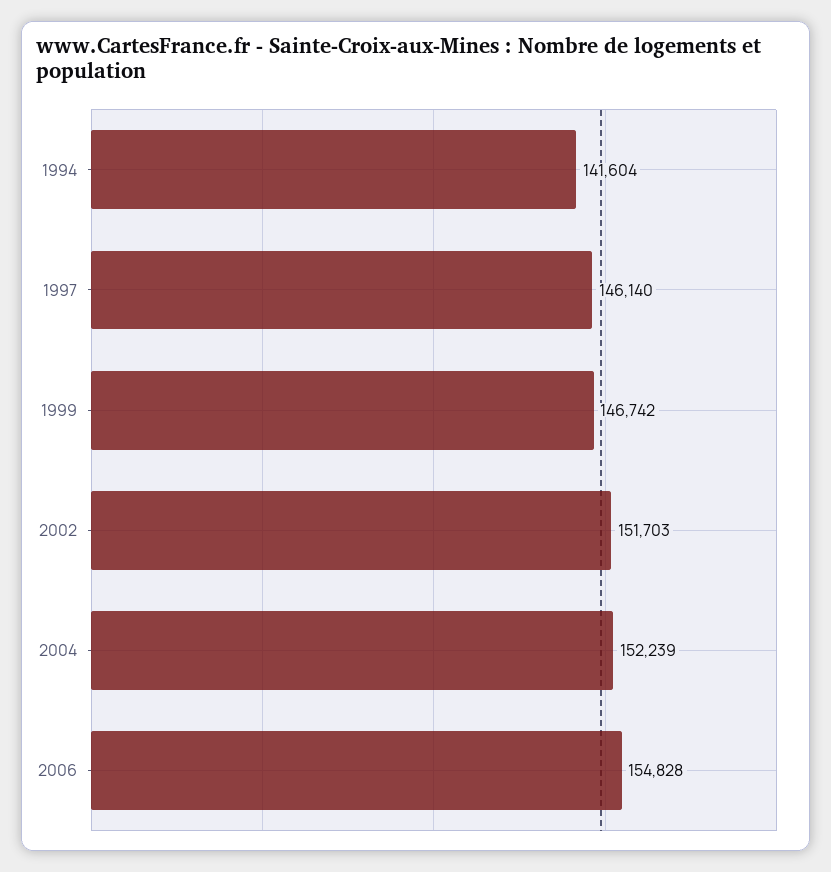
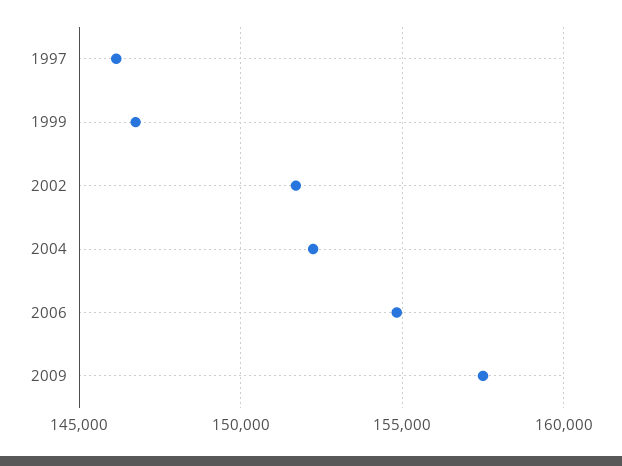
1994: 141604 -> none
2009: none -> 157500

